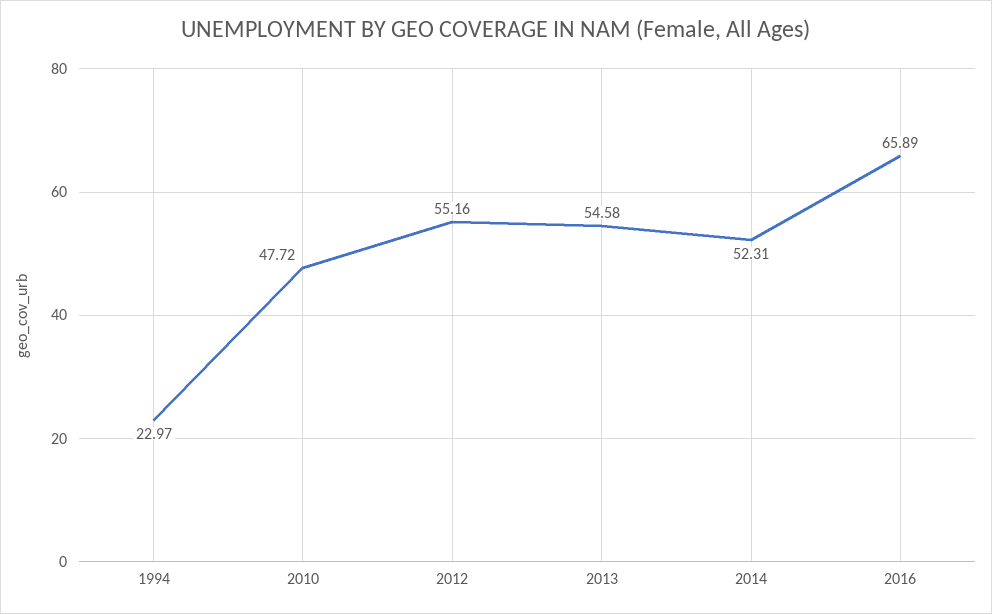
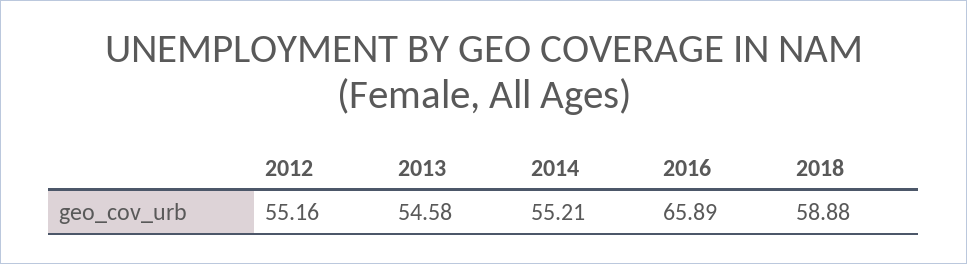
1994: 22.97 -> none
2010: 47.72 -> none
2014: 52.31 -> 55.21
2018: none -> 58.88

